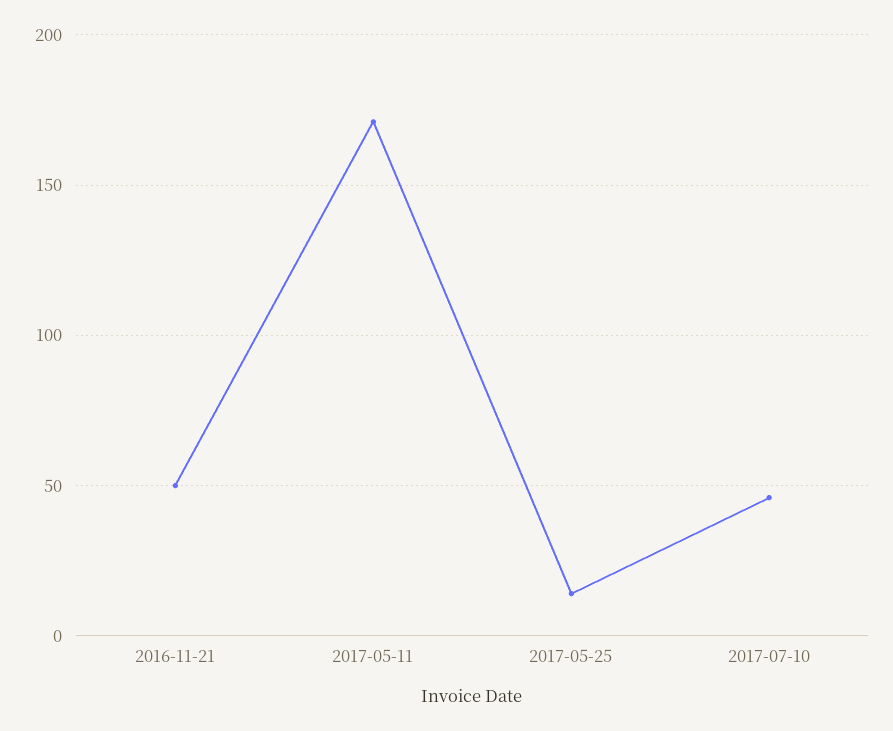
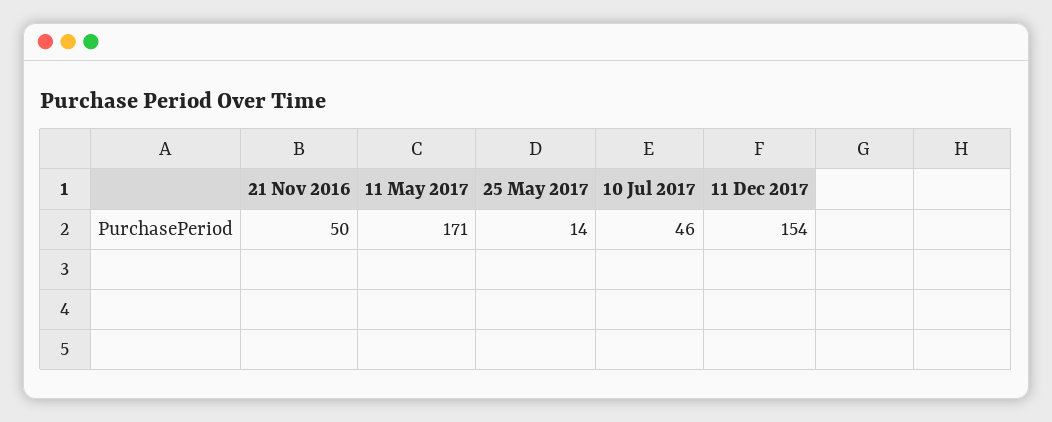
11 Dec 2017: none -> 154

